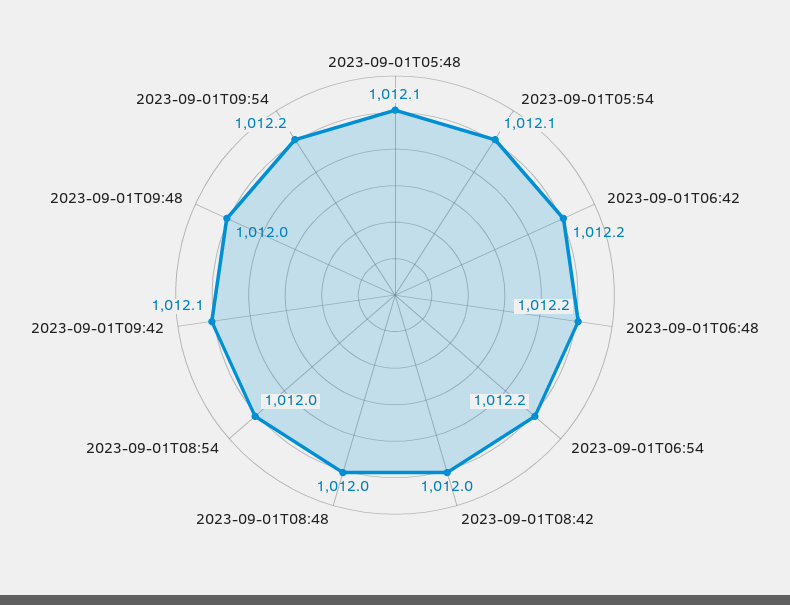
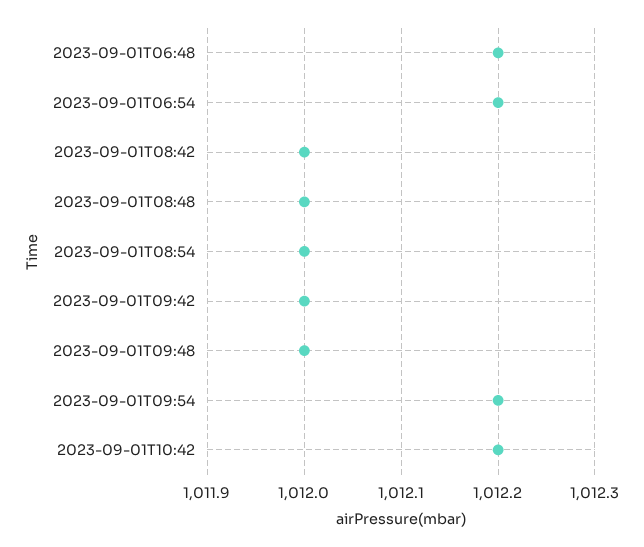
2023-09-01T05:48: 1012.1 -> none
2023-09-01T05:54: 1012.1 -> none
2023-09-01T06:42: 1012.2 -> none
2023-09-01T09:42: 1012.1 -> 1012
2023-09-01T10:42: none -> 1012.2

